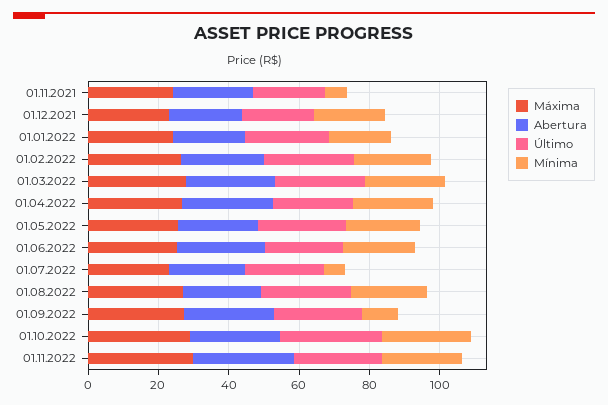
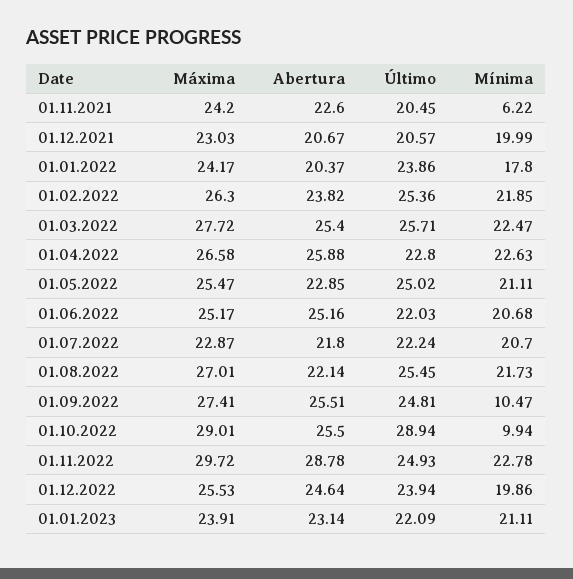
Mínima, 01.07.2022: 5 -> 20.7
Mínima, 01.10.2022: 25 -> 9.94
Máxima, 01.12.2022: none -> 25.53
Abertura, 01.12.2022: none -> 24.64
Último, 01.12.2022: none -> 23.94
Mínima, 01.12.2022: none -> 19.86
Máxima, 01.01.2023: none -> 23.91
Abertura, 01.01.2023: none -> 23.14
Último, 01.01.2023: none -> 22.09
Mínima, 01.01.2023: none -> 21.11

